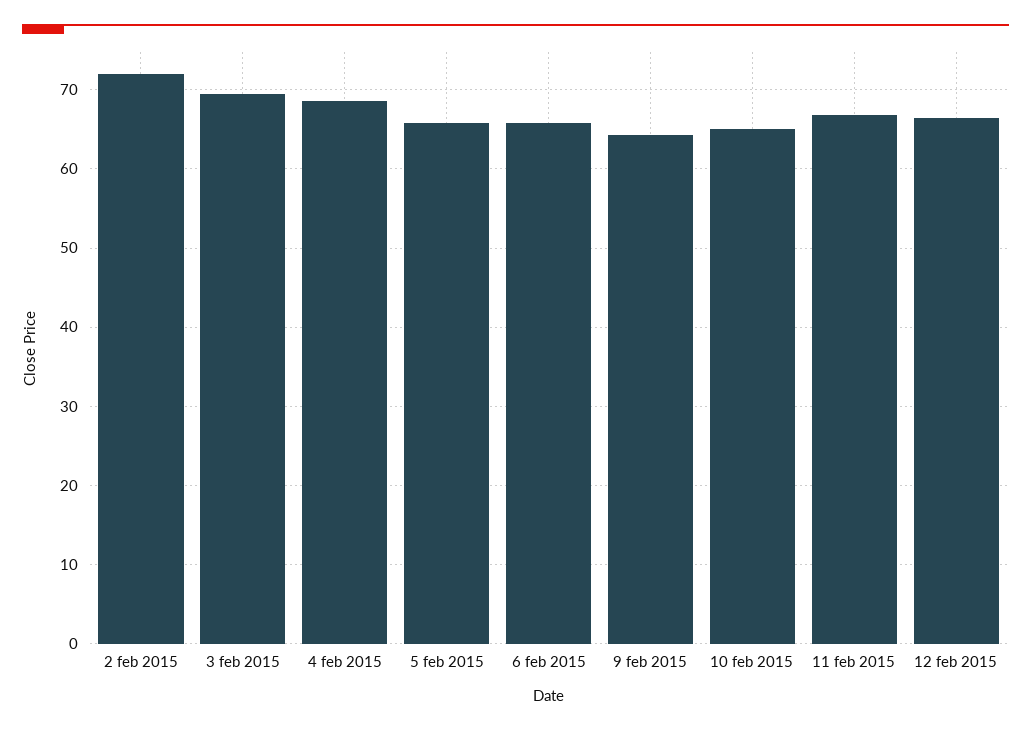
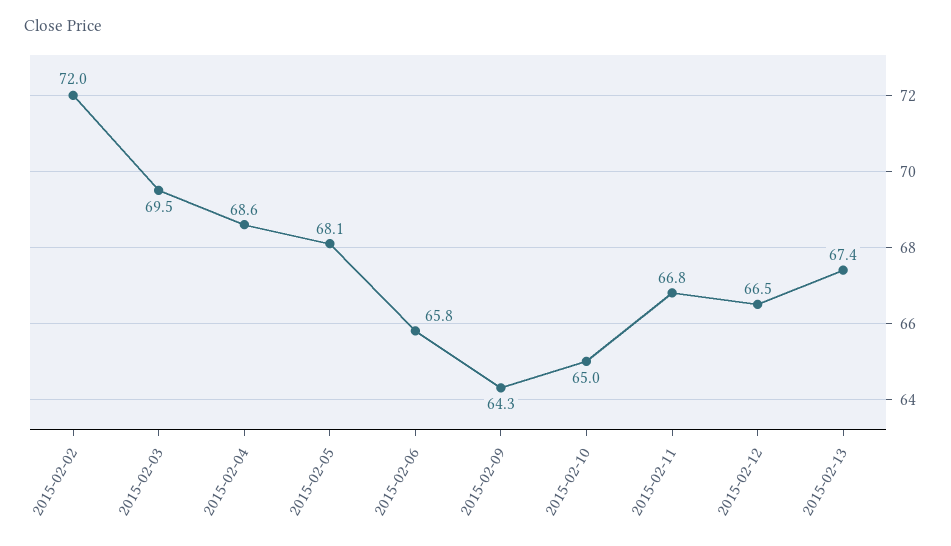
5 feb 2015: 66 -> 68.1
2015-02-13: none -> 67.4

